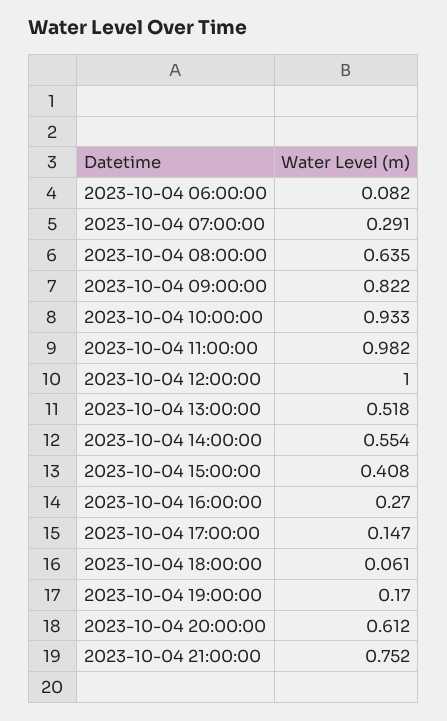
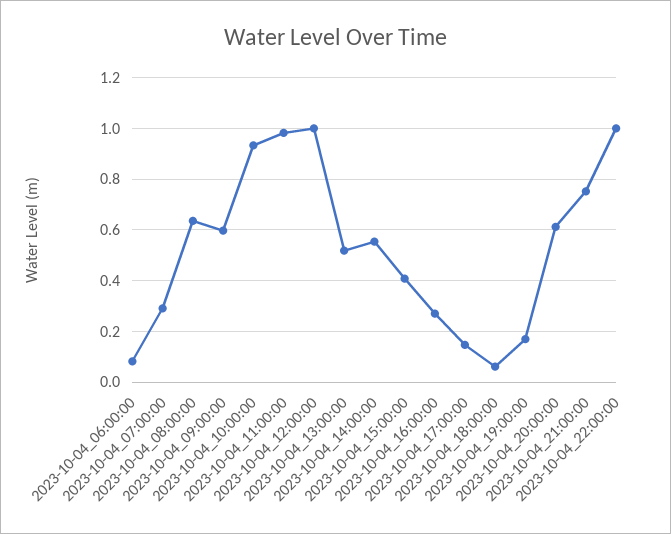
2023-10-04 09:00:00: 0.822 -> 0.6
2023-10-04_22:00:00: none -> 1

